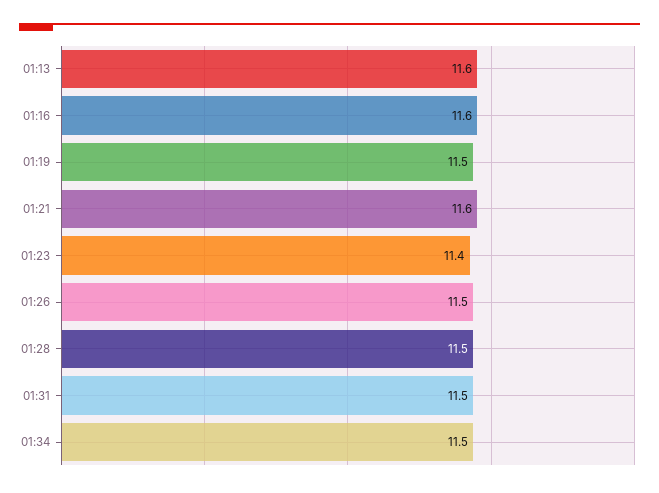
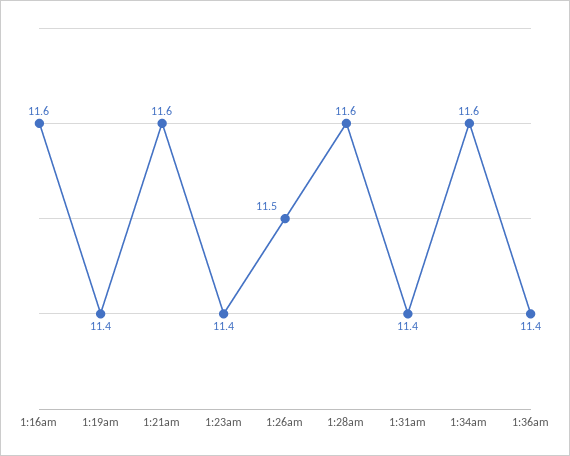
01:13: 11.6 -> none
01:19: 11.5 -> 11.4
01:28: 11.5 -> 11.6
01:31: 11.5 -> 11.4
01:34: 11.5 -> 11.6
1:36am: none -> 11.4

